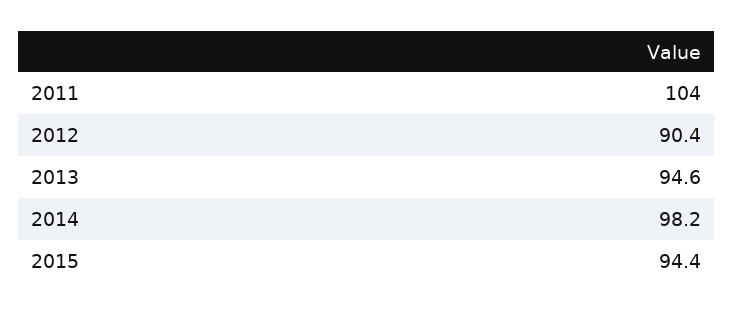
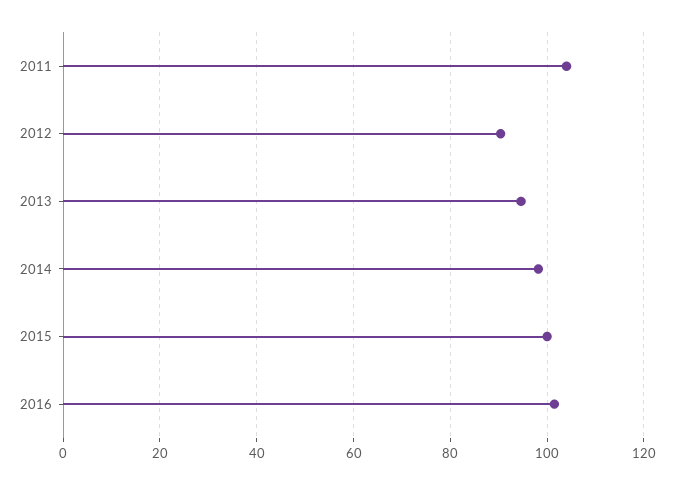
2015: 94.4 -> 100
2016: none -> 102

